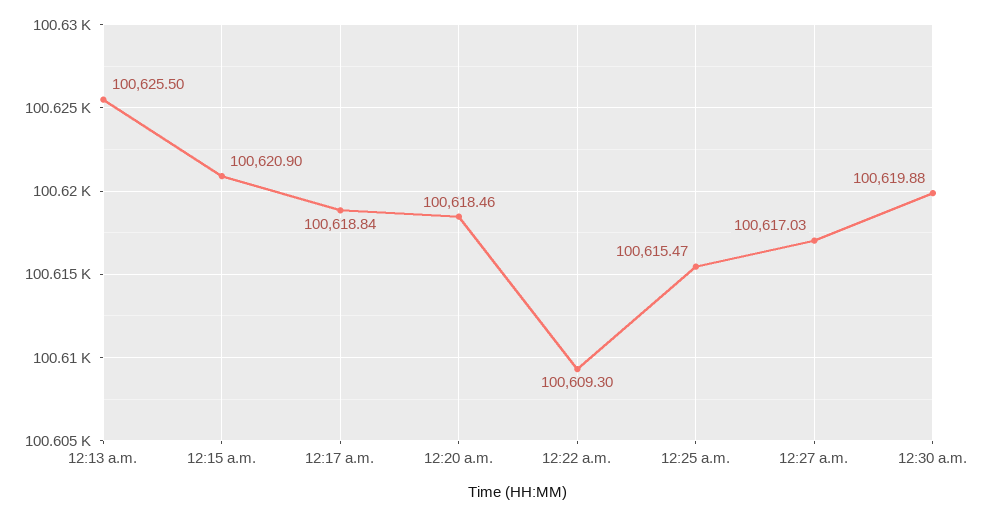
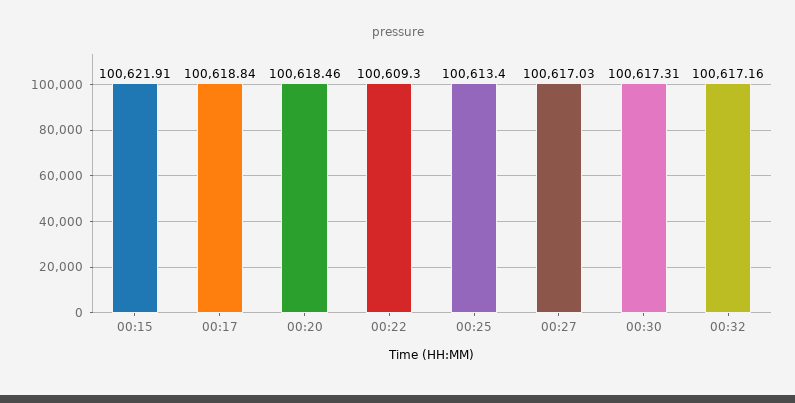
12:13 a.m.: 100625.5 -> none
12:15 a.m.: 100620.9 -> 100621.91
12:25 a.m.: 100615.47 -> 100613.4
12:30 a.m.: 100619.88 -> 100617.31
00:32: none -> 100617.16

